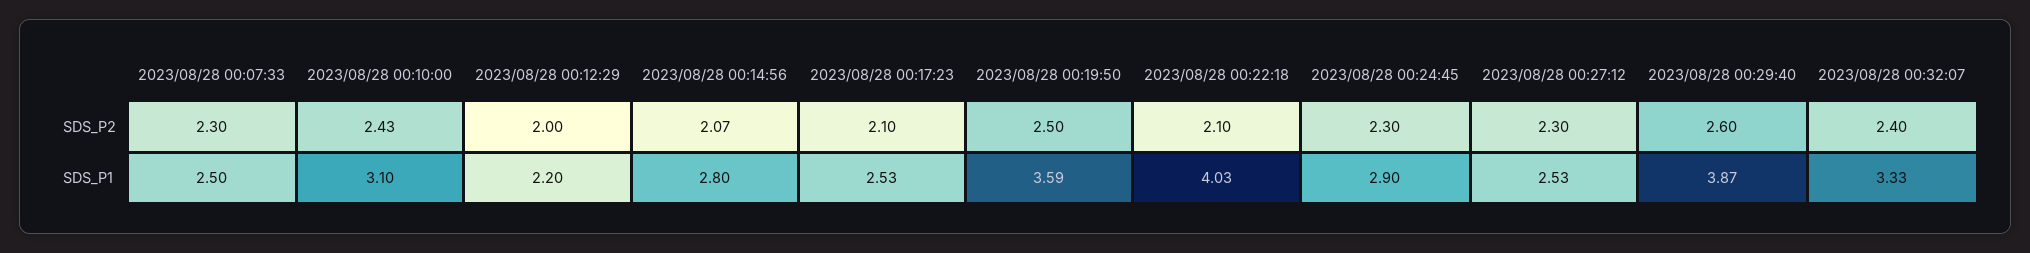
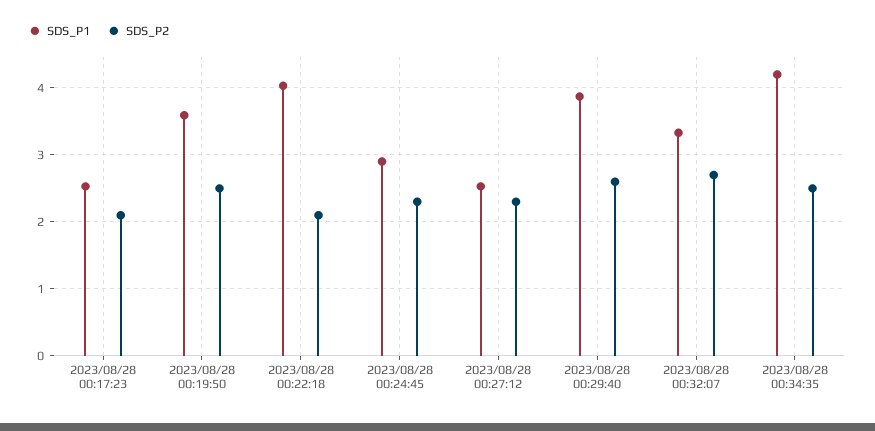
SDS_P2, 2023/08/28 00:07:33: 2.3 -> none
SDS_P2, 2023/08/28 00:10:00: 2.43 -> none
SDS_P2, 2023/08/28 00:12:29: 2 -> none
SDS_P2, 2023/08/28 00:14:56: 2.07 -> none
SDS_P2, 2023/08/28 00:32:07: 2.4 -> 2.7
SDS_P1, 2023/08/28 00:07:33: 2.5 -> none
SDS_P1, 2023/08/28 00:10:00: 3.1 -> none
SDS_P1, 2023/08/28 00:12:29: 2.2 -> none
SDS_P1, 2023/08/28 00:14:56: 2.8 -> none
SDS_P1, 2023/08/28 00:34:35: none -> 4.2
SDS_P2, 2023/08/28 00:34:35: none -> 2.5

